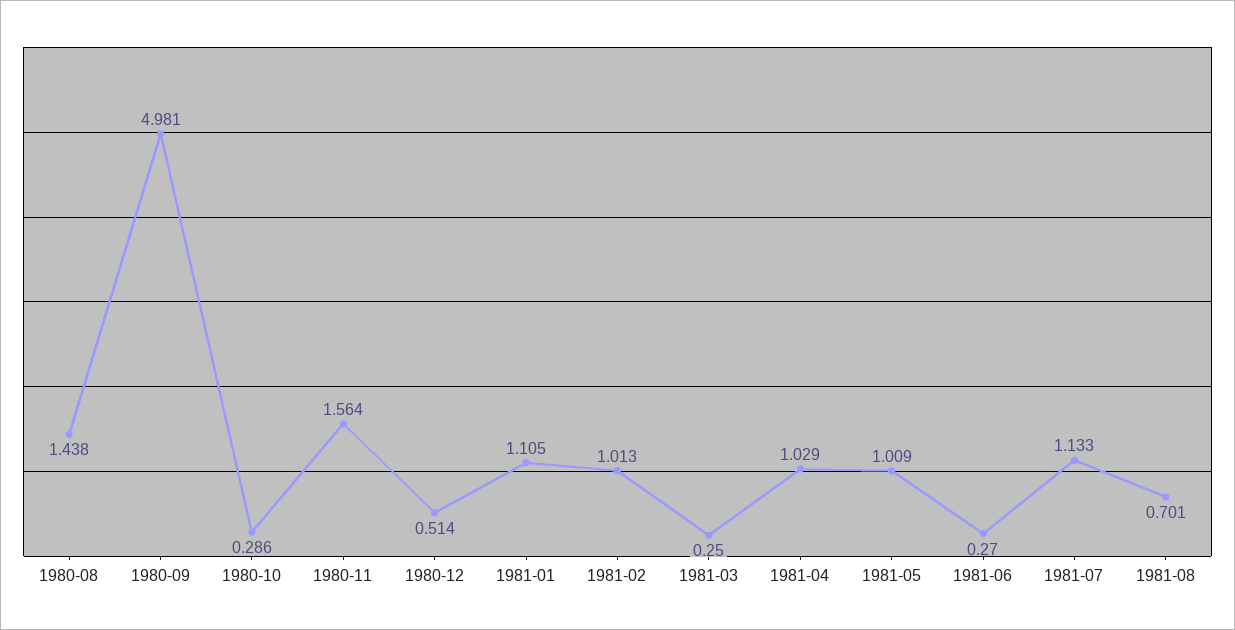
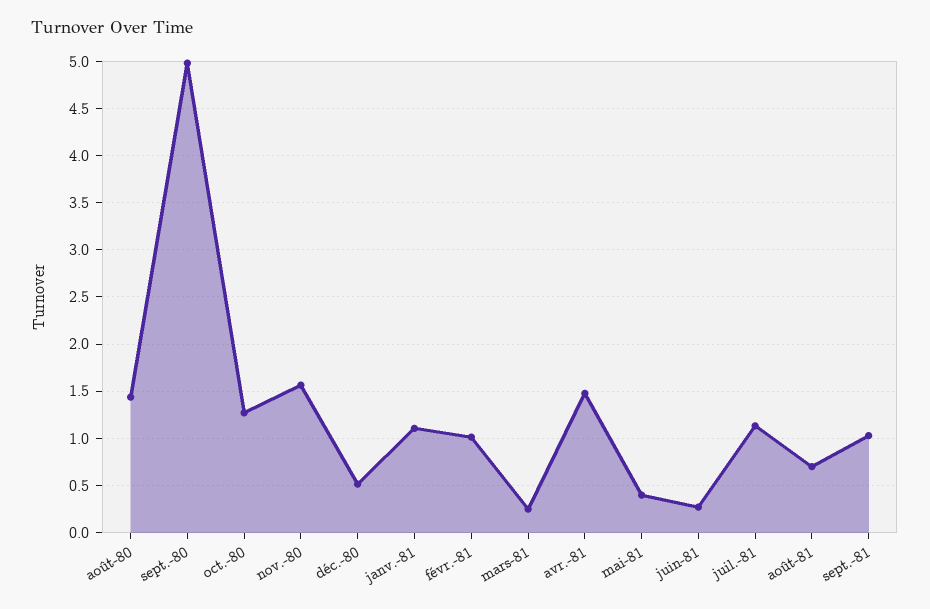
1980-10: 0.286 -> 1.3
1981-04: 1.029 -> 1.5
1981-05: 1.009 -> 0.4
sept.-81: none -> 1

